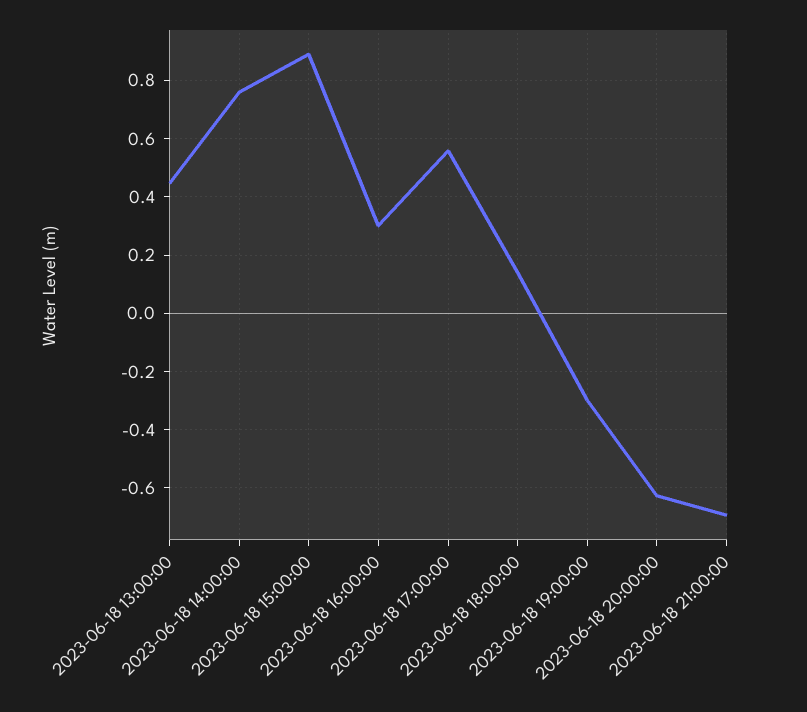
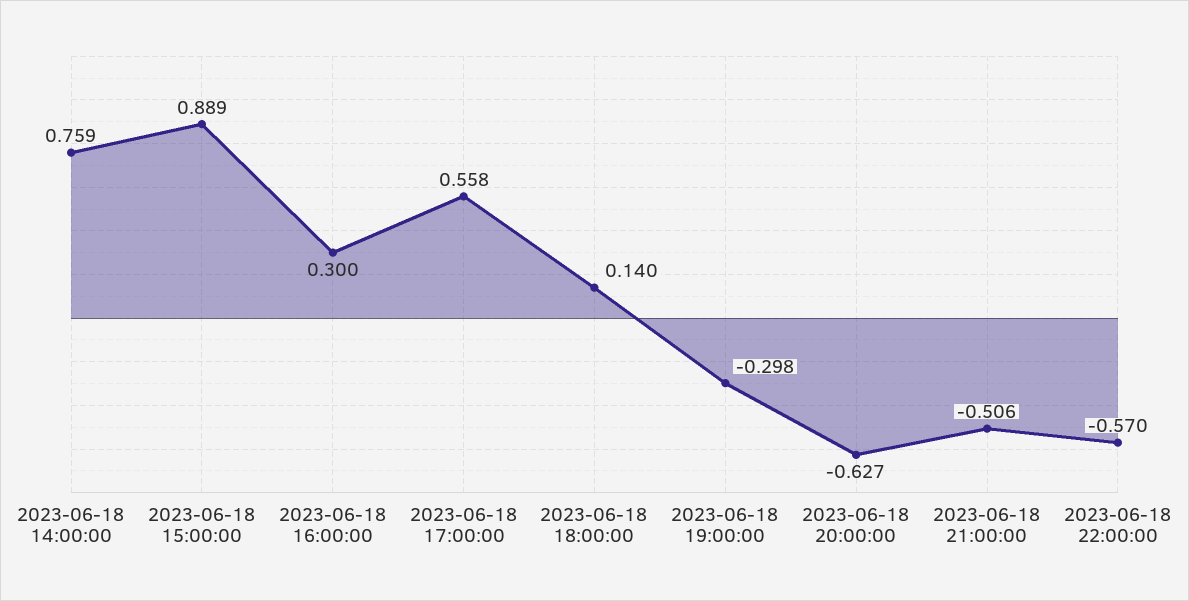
2023-06-18 13:00:00: 0.45 -> none
2023-06-18 21:00:00: -0.7 -> -0.506
2023-06-18 22:00:00: none -> -0.57

